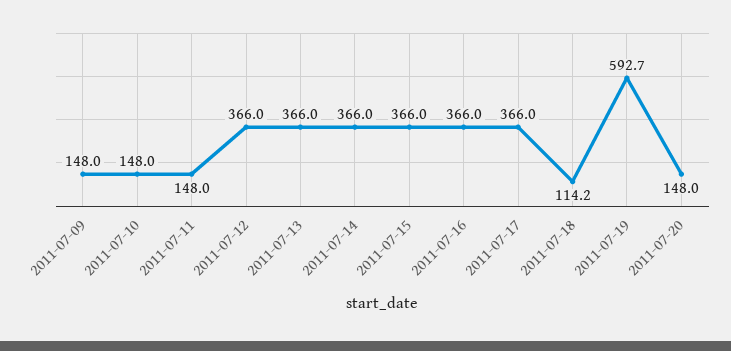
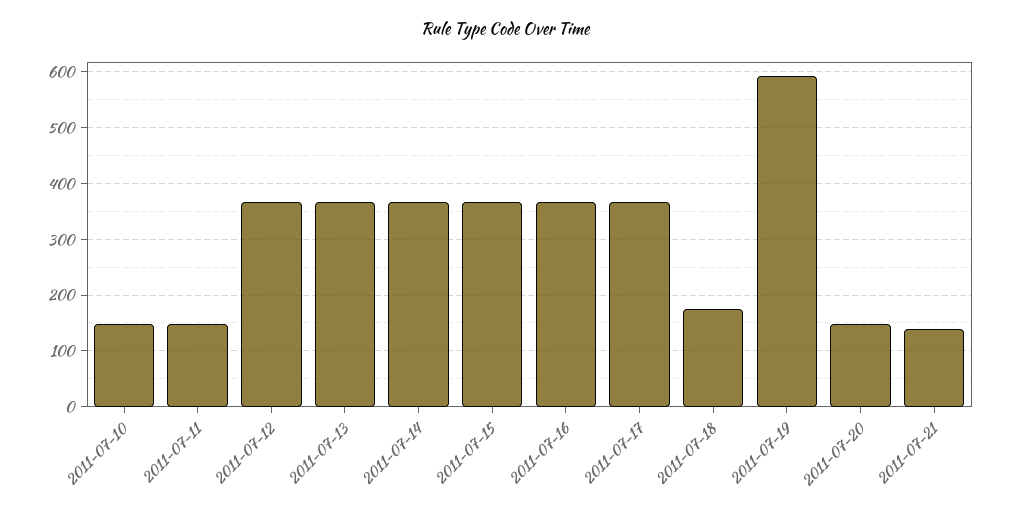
2011-07-09: 148 -> none
2011-07-18: 114.2 -> 180
2011-07-21: none -> 140

